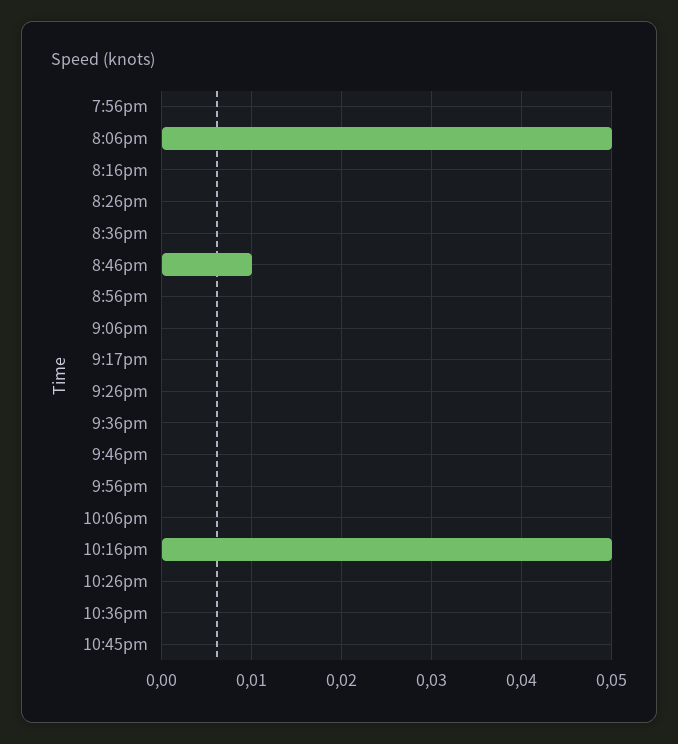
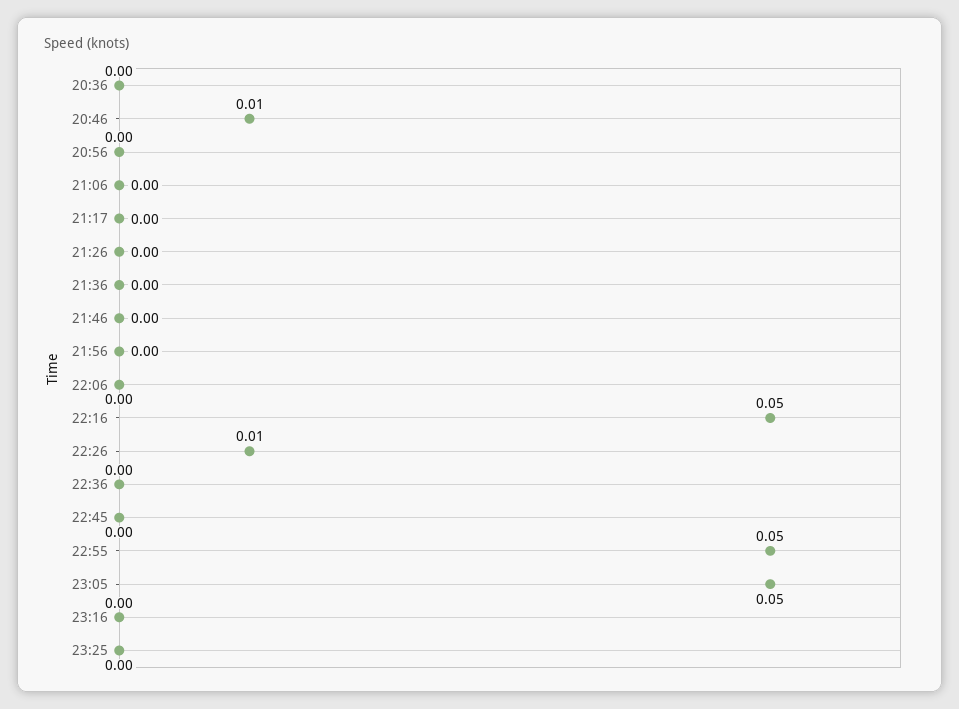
7:56pm: 0 -> none
8:06pm: 0.05 -> none
8:16pm: 0 -> none
8:26pm: 0 -> none
10:26pm: 0 -> 0.01
22:55: none -> 0.05
23:05: none -> 0.05
23:16: none -> 0
23:25: none -> 0

